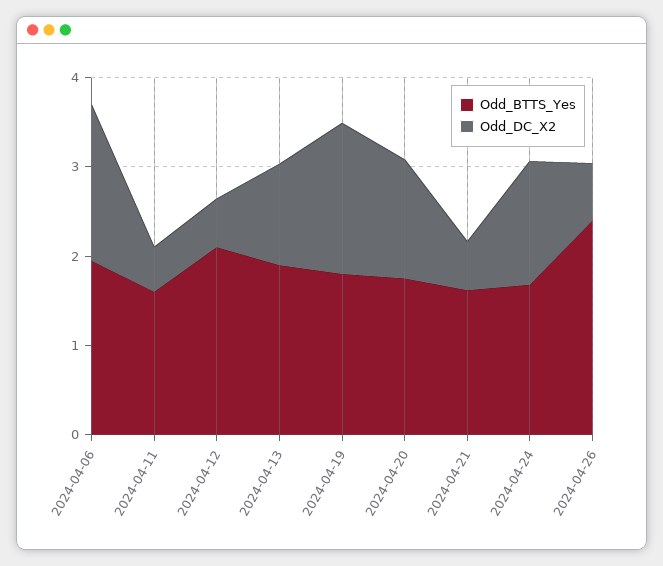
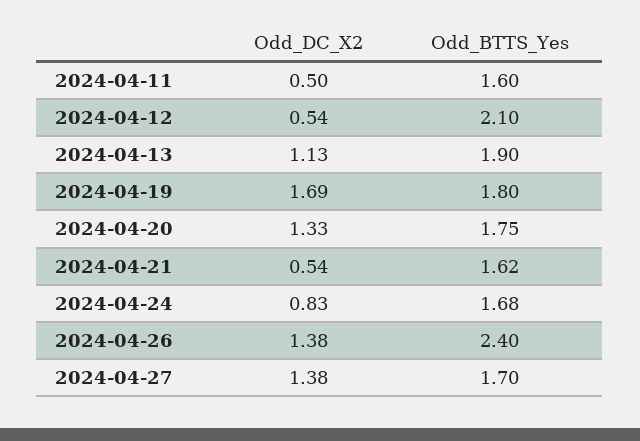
Odd_BTTS_Yes, 2024-04-06: 2 -> none
Odd_DC_X2, 2024-04-06: 1.8 -> none
Odd_DC_X2, 2024-04-24: 1.4 -> 0.83
Odd_DC_X2, 2024-04-26: 0.6 -> 1.38
Odd_DC_X2, 2024-04-27: none -> 1.38
Odd_BTTS_Yes, 2024-04-27: none -> 1.7

